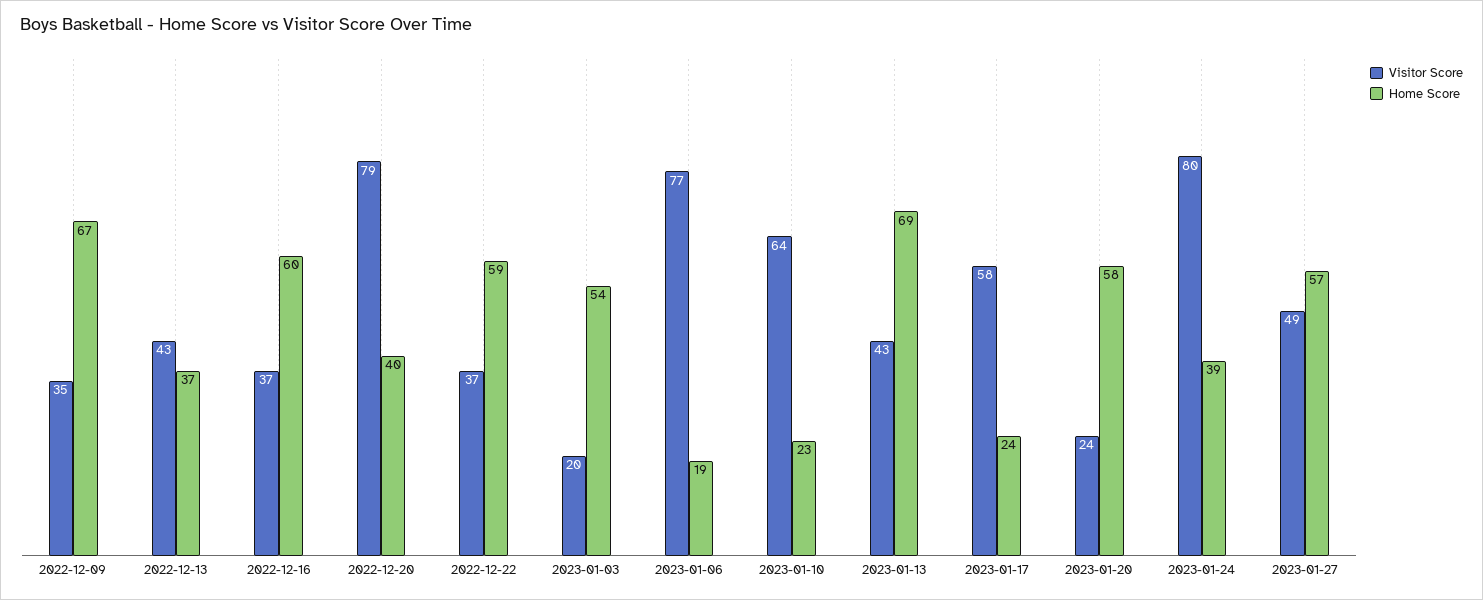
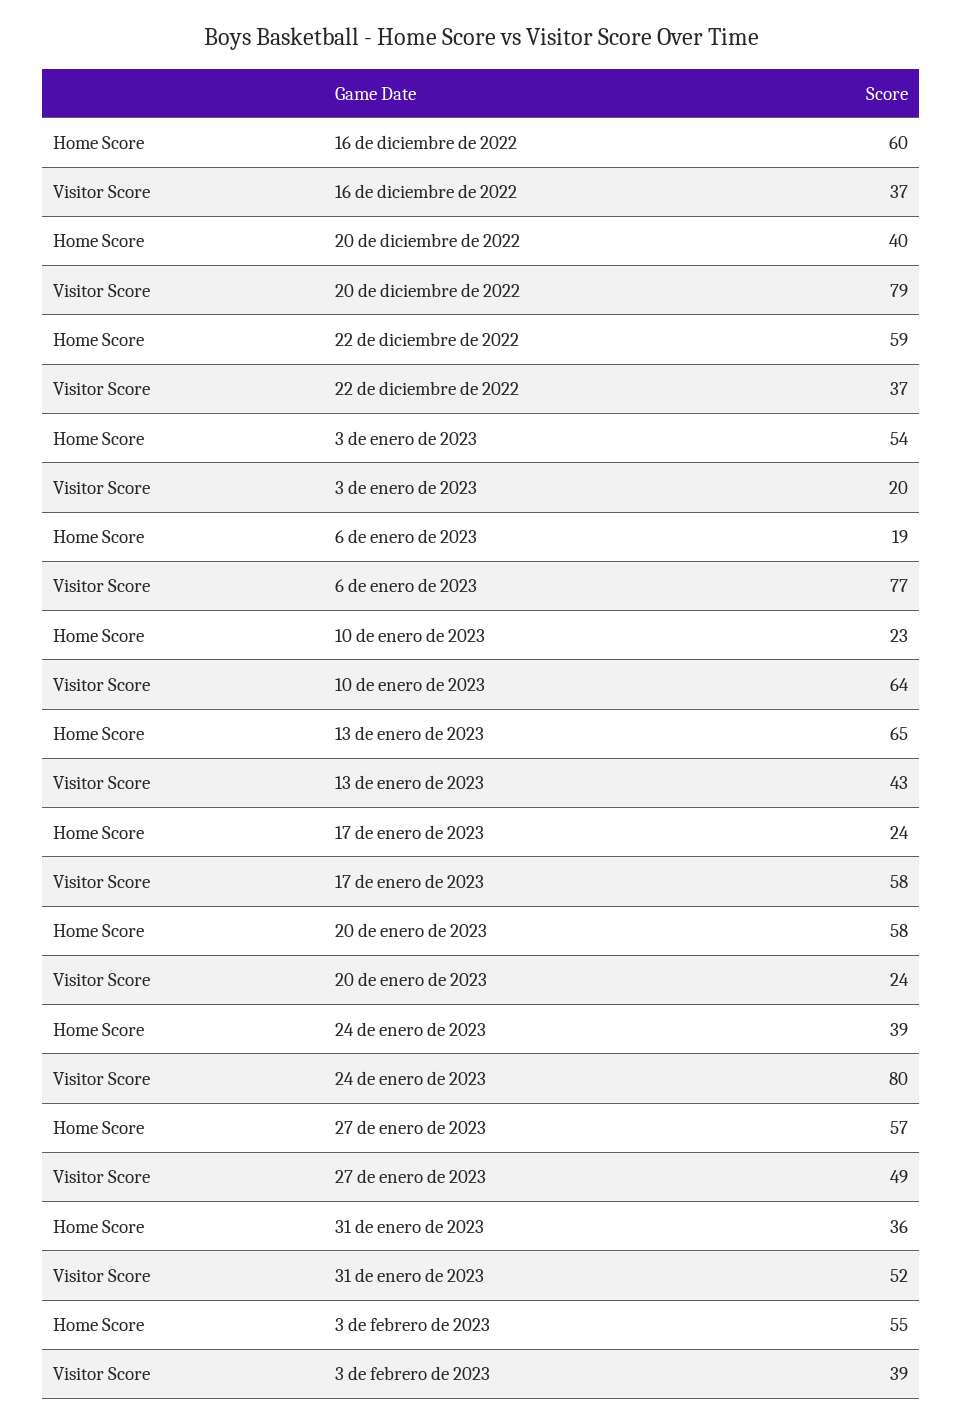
Visitor Score, 2022-12-09: 35 -> none
Home Score, 2022-12-09: 67 -> none
Visitor Score, 2022-12-13: 43 -> none
Home Score, 2022-12-13: 37 -> none
Home Score, 2023-01-13: 69 -> 65
Home Score, 31 de enero de 2023: none -> 36
Visitor Score, 31 de enero de 2023: none -> 52
Home Score, 3 de febrero de 2023: none -> 55
Visitor Score, 3 de febrero de 2023: none -> 39

